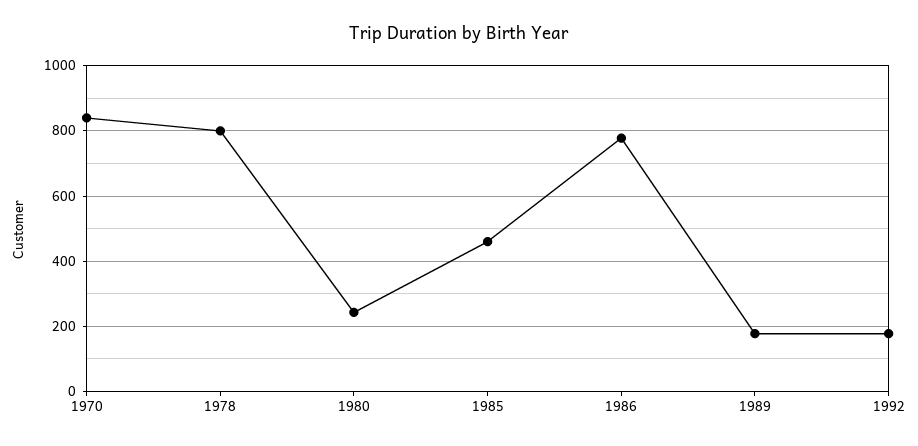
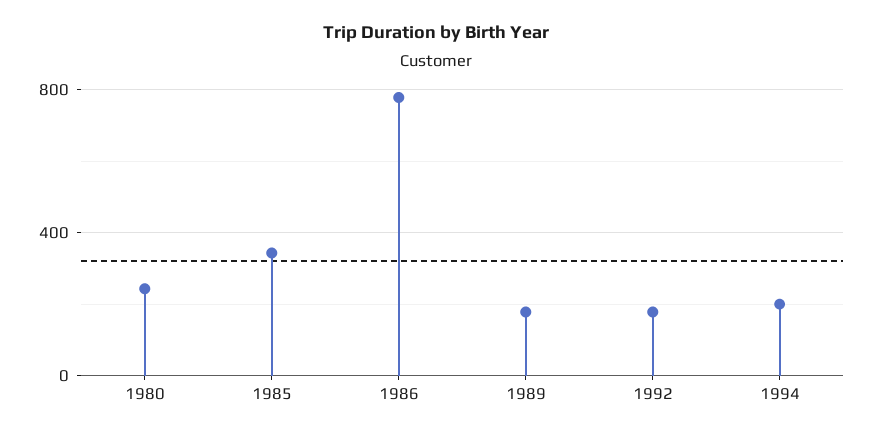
1970: 840 -> none
1978: 800 -> none
1985: 460 -> 350
1994: none -> 200

